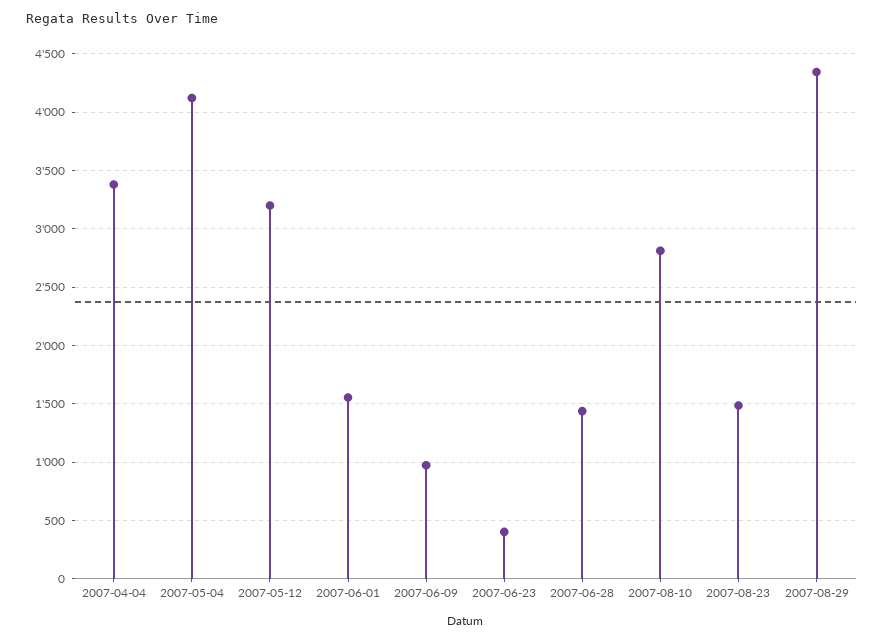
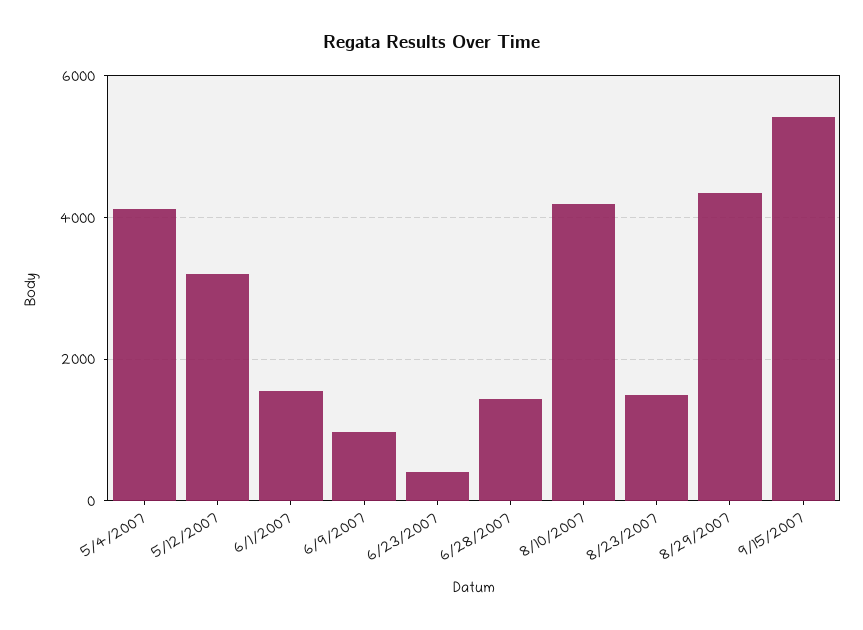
2007-04-04: 3400 -> none
2007-08-10: 2800 -> 4200
9/15/2007: none -> 5400

